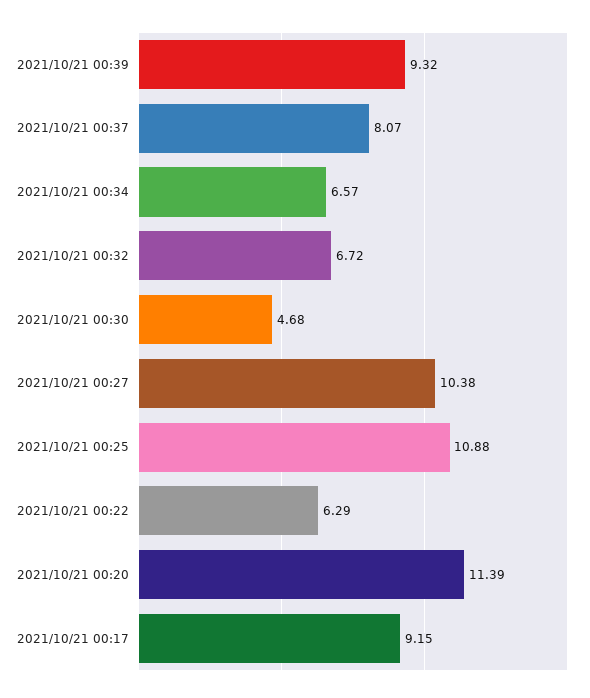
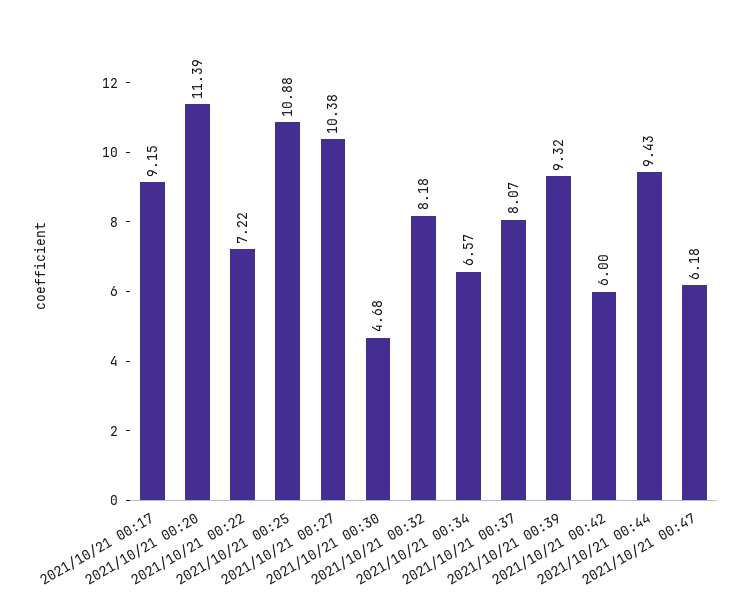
2021/10/21 00:32: 6.72 -> 8.18
2021/10/21 00:22: 6.29 -> 7.22
2021/10/21 00:42: none -> 6
2021/10/21 00:44: none -> 9.43
2021/10/21 00:47: none -> 6.18

